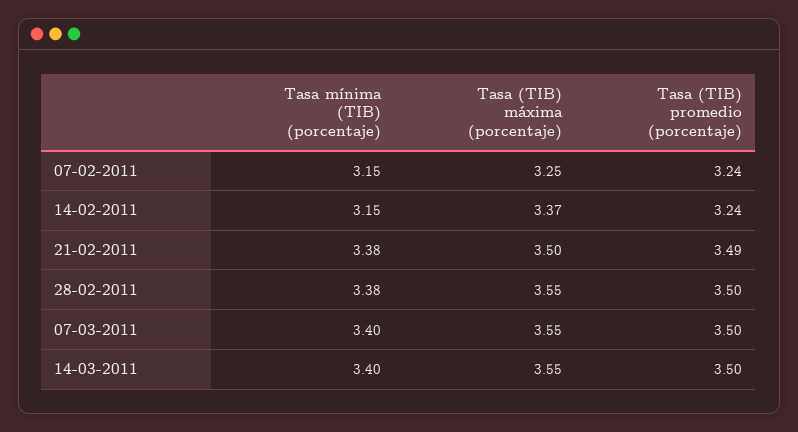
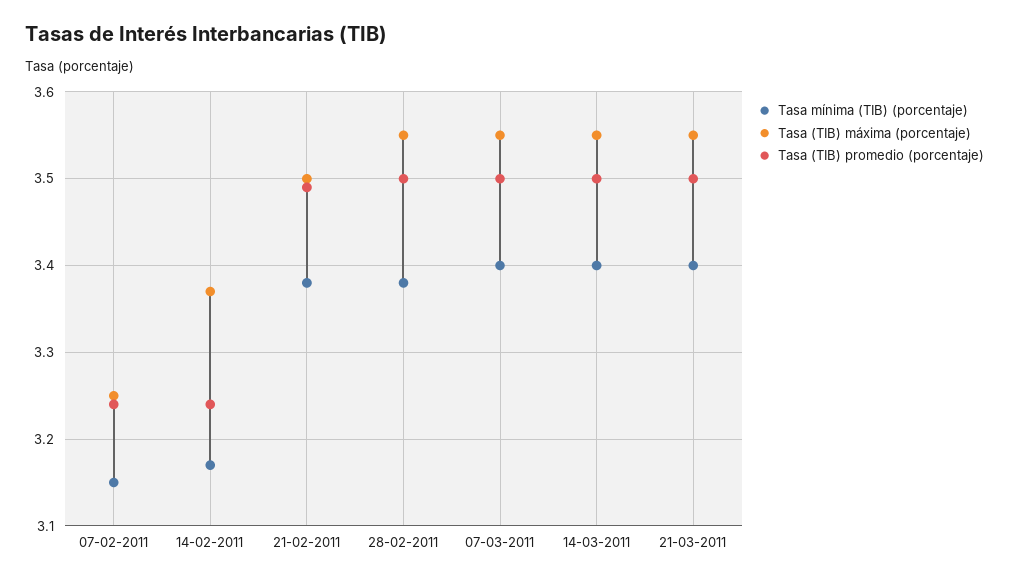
Tasa mínima (TIB) (porcentaje), 14-02-2011: 3.15 -> 3.17
Tasa mínima (TIB) (porcentaje), 21-03-2011: none -> 3.4
Tasa (TIB) máxima (porcentaje), 21-03-2011: none -> 3.55
Tasa (TIB) promedio (porcentaje), 21-03-2011: none -> 3.5

